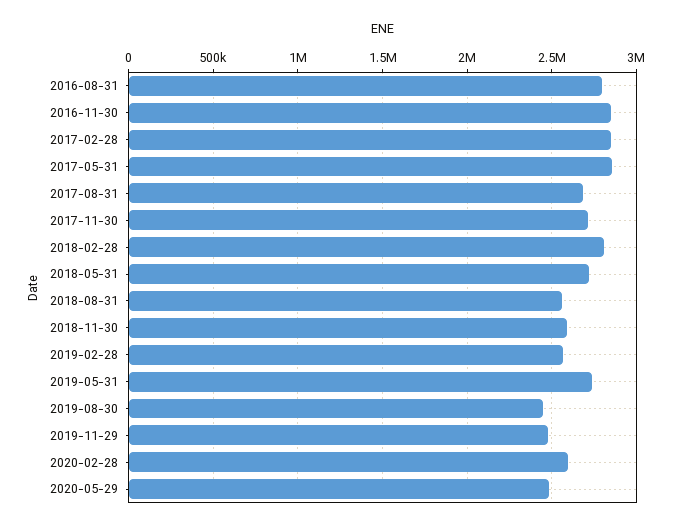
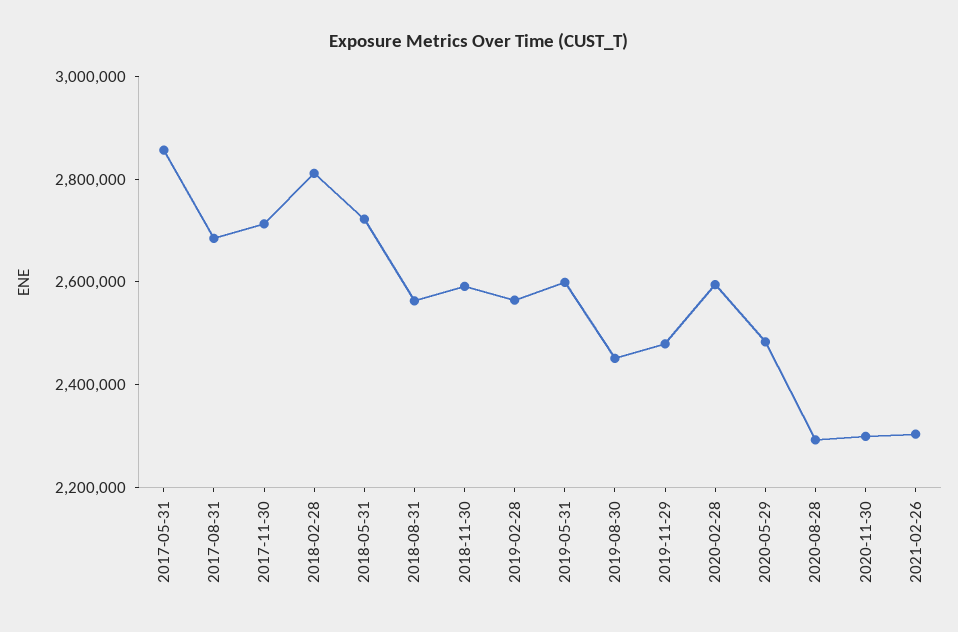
2016-08-31: 2800000 -> none
2016-11-30: 2850000 -> none
2017-02-28: 2850000 -> none
2019-05-31: 2750000 -> 2600000
2020-08-28: none -> 2300000
2020-11-30: none -> 2300000
2021-02-26: none -> 2300000

